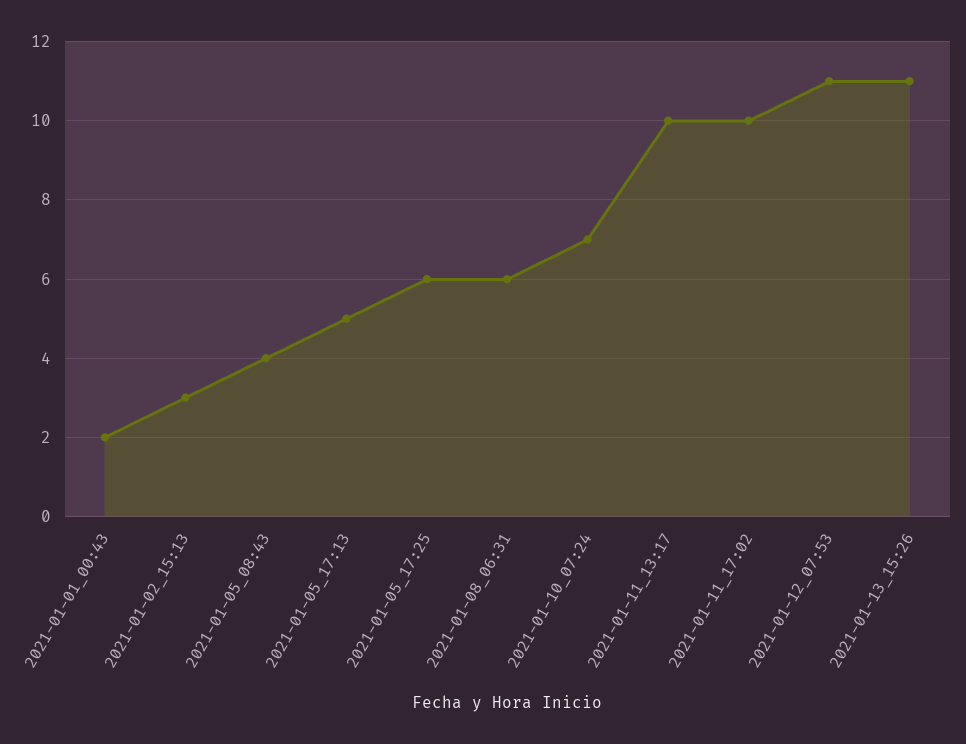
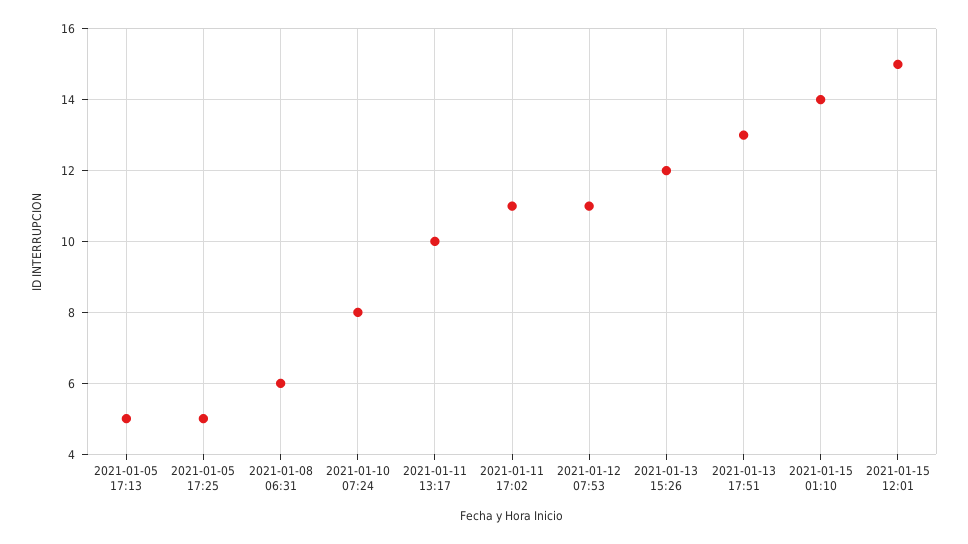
2021-01-01_00:43: 2 -> none
2021-01-02_15:13: 3 -> none
2021-01-05_08:43: 4 -> none
2021-01-05_17:25: 6 -> 5
2021-01-10_07:24: 7 -> 8
2021-01-11_17:02: 10 -> 11
2021-01-13_15:26: 11 -> 12
2021-01-13 17:51: none -> 13
2021-01-15 01:10: none -> 14
2021-01-15 12:01: none -> 15

